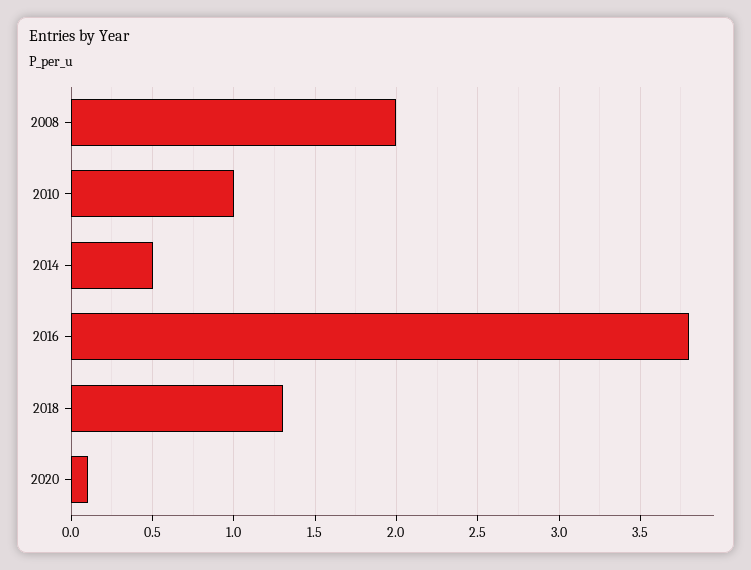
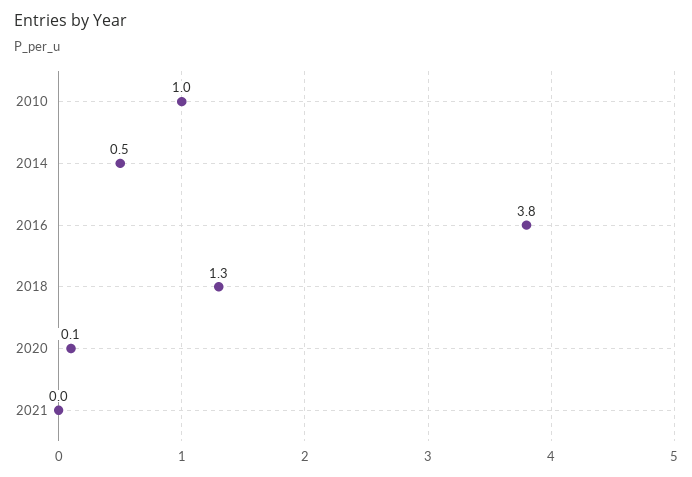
2008: 2 -> none
2021: none -> 0

